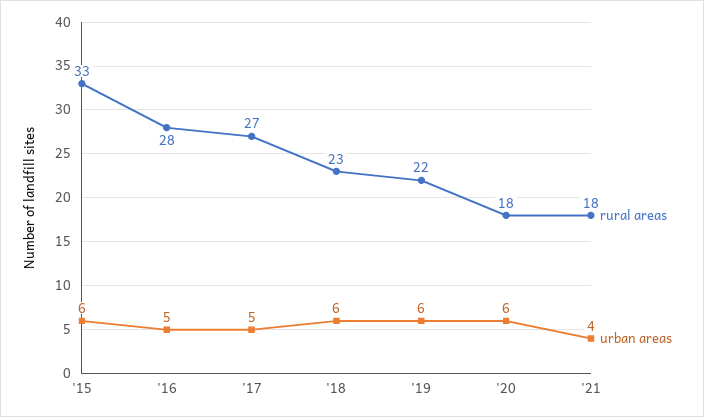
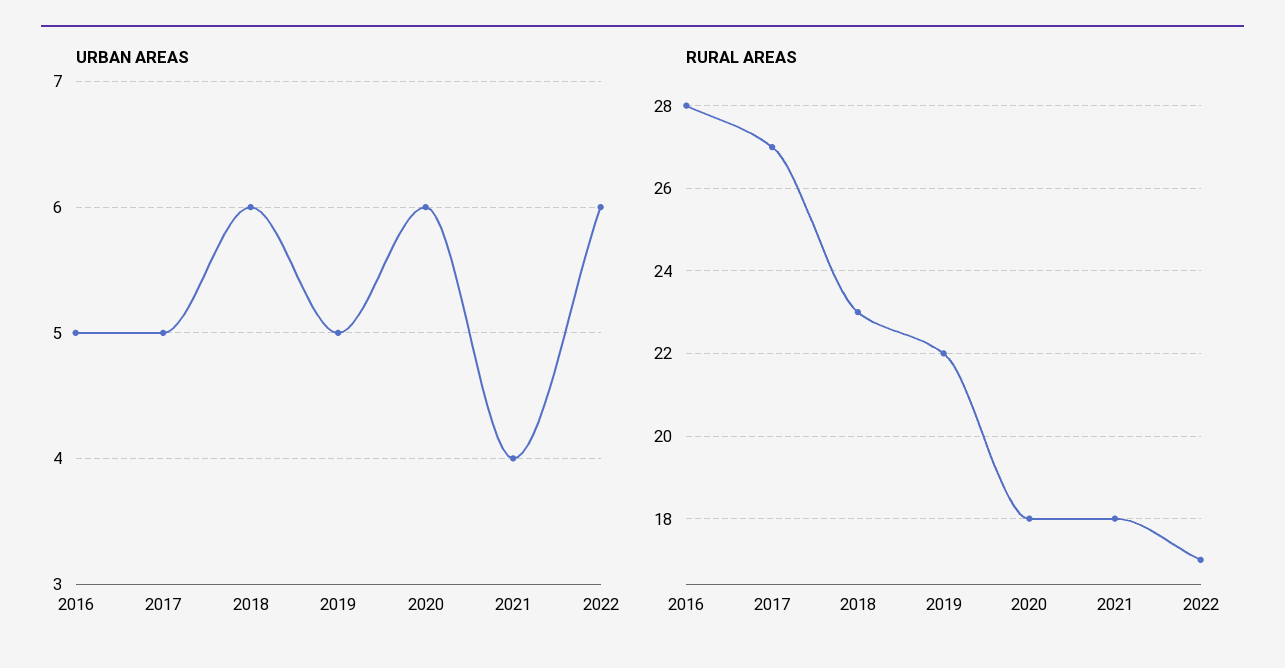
rural areas, '15: 33 -> none
urban areas, '15: 6 -> none
urban areas, '19: 6 -> 5
urban areas, 2022: none -> 6
rural areas, 2022: none -> 17

